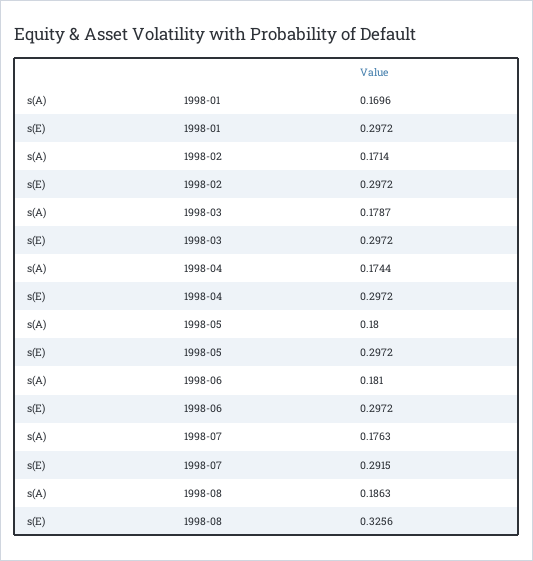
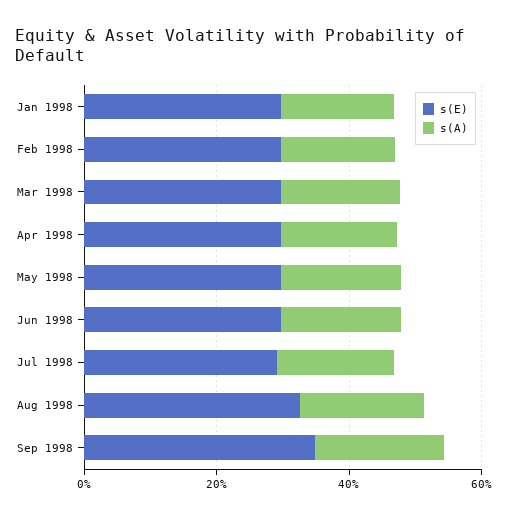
s(E), Sep 1998: none -> 0.35
s(A), Sep 1998: none -> 0.2

